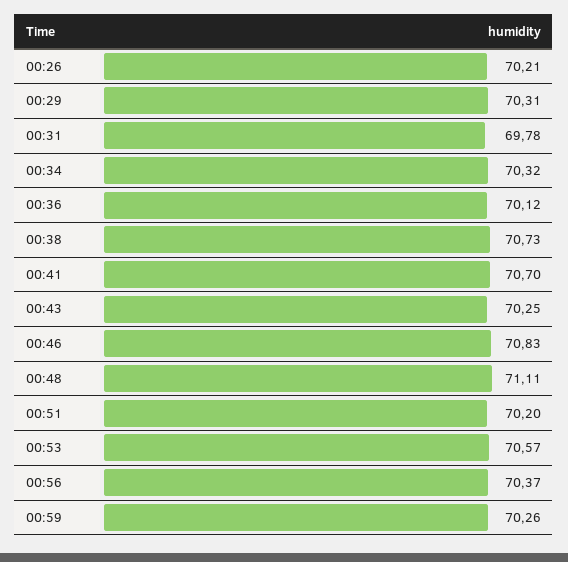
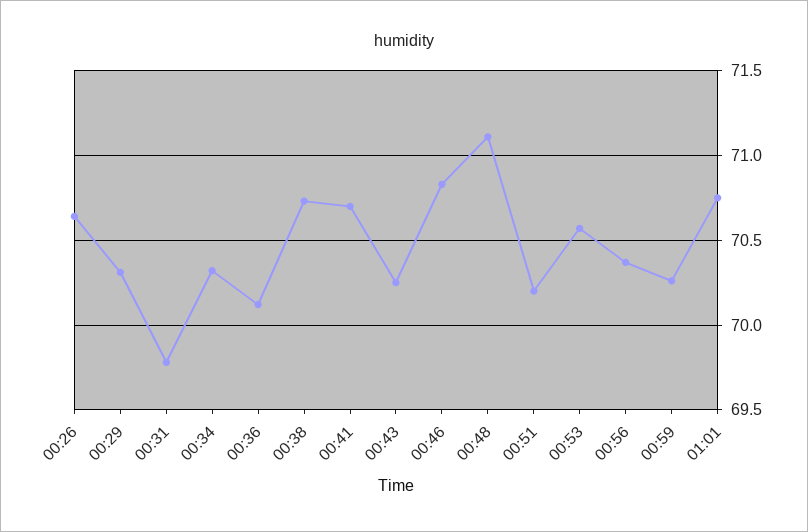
00:26: 70.21 -> 70.65
01:01: none -> 70.75

